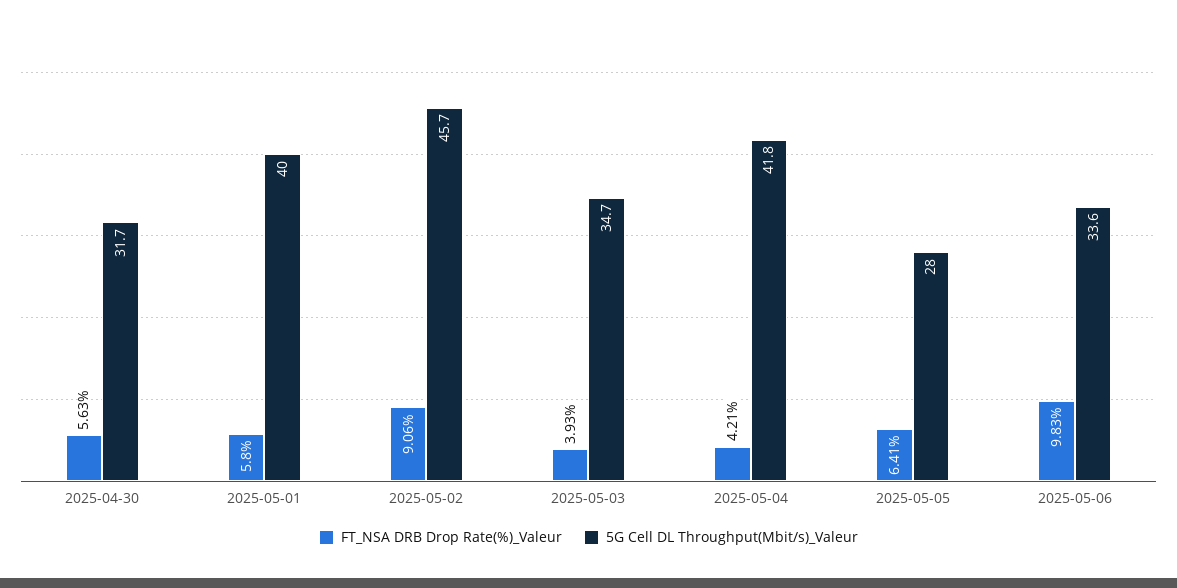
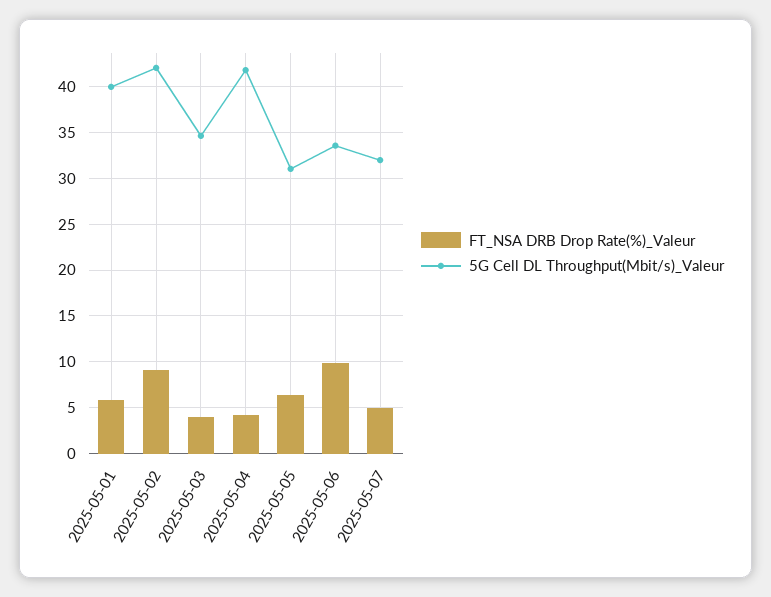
FT_NSA DRB Drop Rate(%)_Valeur, 2025-04-30: 5.63 -> none
5G Cell DL Throughput(Mbit/s)_Valeur, 2025-04-30: 31.7 -> none
5G Cell DL Throughput(Mbit/s)_Valeur, 2025-05-02: 45.7 -> 42
5G Cell DL Throughput(Mbit/s)_Valeur, 2025-05-05: 28 -> 31
FT_NSA DRB Drop Rate(%)_Valeur, 2025-05-07: none -> 5
5G Cell DL Throughput(Mbit/s)_Valeur, 2025-05-07: none -> 32

